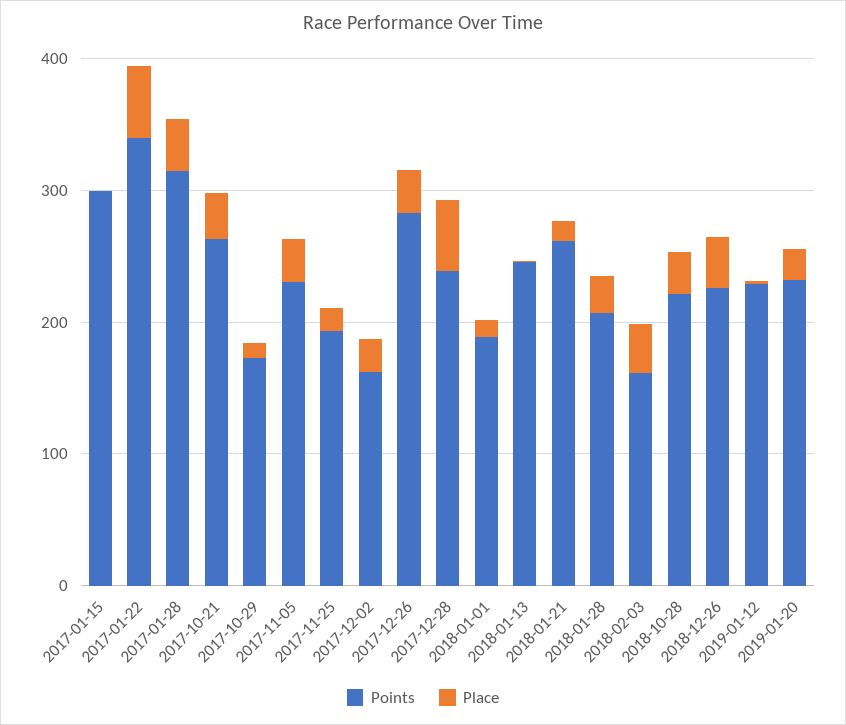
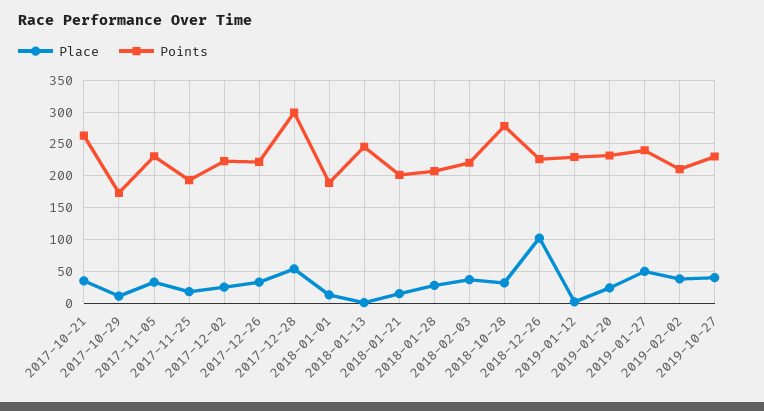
Points, 2017-01-15: 300 -> none
Place, 2017-01-15: 0 -> none
Points, 2017-01-22: 340 -> none
Place, 2017-01-22: 60 -> none
Points, 2017-01-28: 320 -> none
Place, 2017-01-28: 40 -> none
Points, 2017-12-02: 160 -> 220
Points, 2017-12-26: 280 -> 220
Points, 2017-12-28: 240 -> 300
Points, 2018-01-21: 260 -> 200
Points, 2018-02-03: 160 -> 220
Points, 2018-10-28: 220 -> 280
Place, 2018-12-26: 40 -> 100
Place, 2019-01-27: none -> 50
Points, 2019-01-27: none -> 240
Place, 2019-02-02: none -> 40
Points, 2019-02-02: none -> 210
Place, 2019-10-27: none -> 40
Points, 2019-10-27: none -> 230

